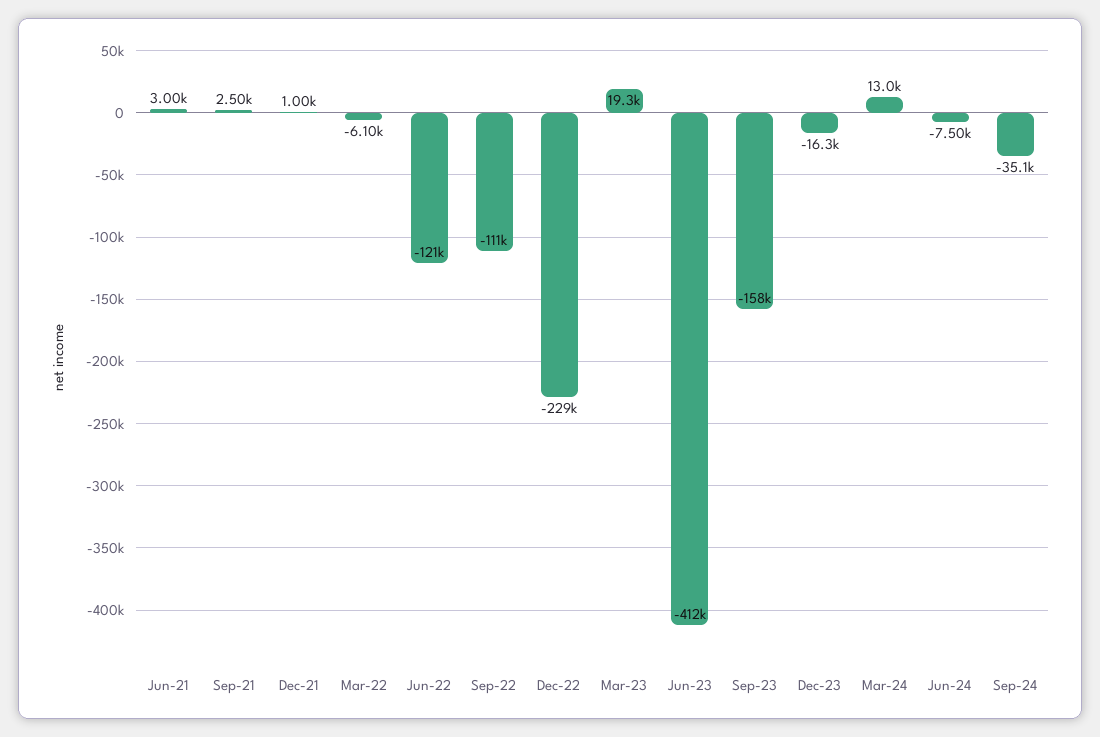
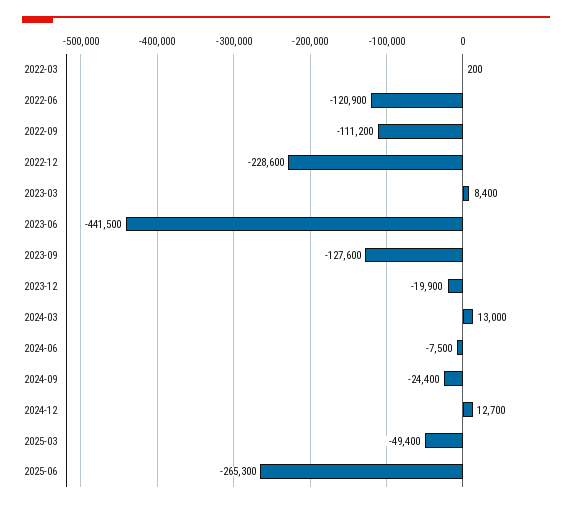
Jun-21: 3000 -> none
Sep-21: 2500 -> none
Dec-21: 1000 -> none
Mar-22: -6100 -> 200
Mar-23: 19300 -> 8400
Jun-23: -412000 -> -441500
Sep-23: -158000 -> -127600
Dec-23: -16300 -> -19900
Sep-24: -35100 -> -24400
2024-12: none -> 12700
2025-03: none -> -49400
2025-06: none -> -265300

